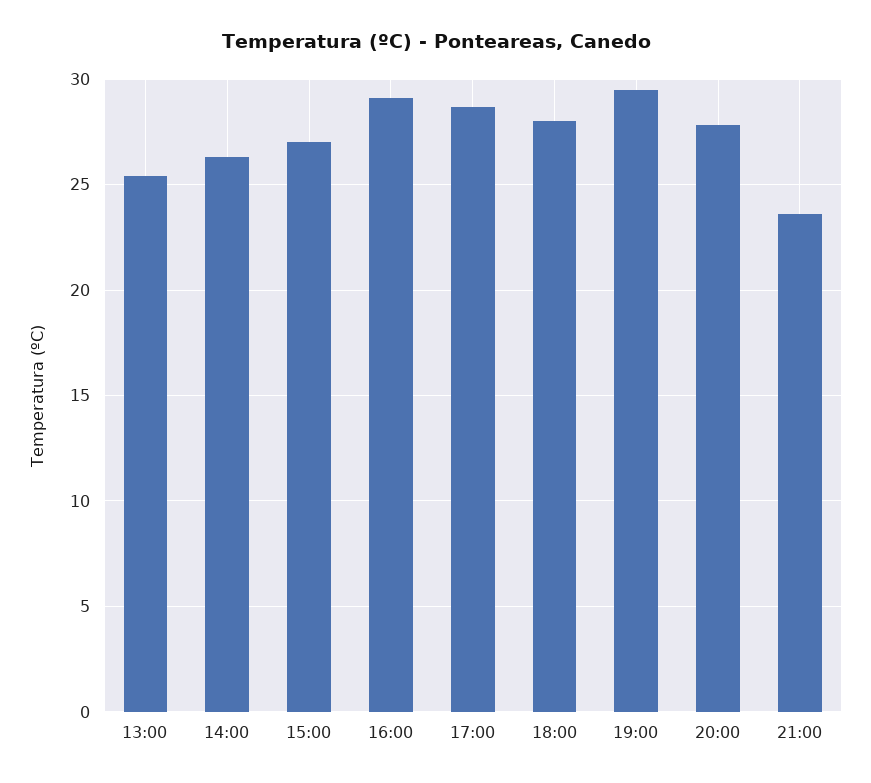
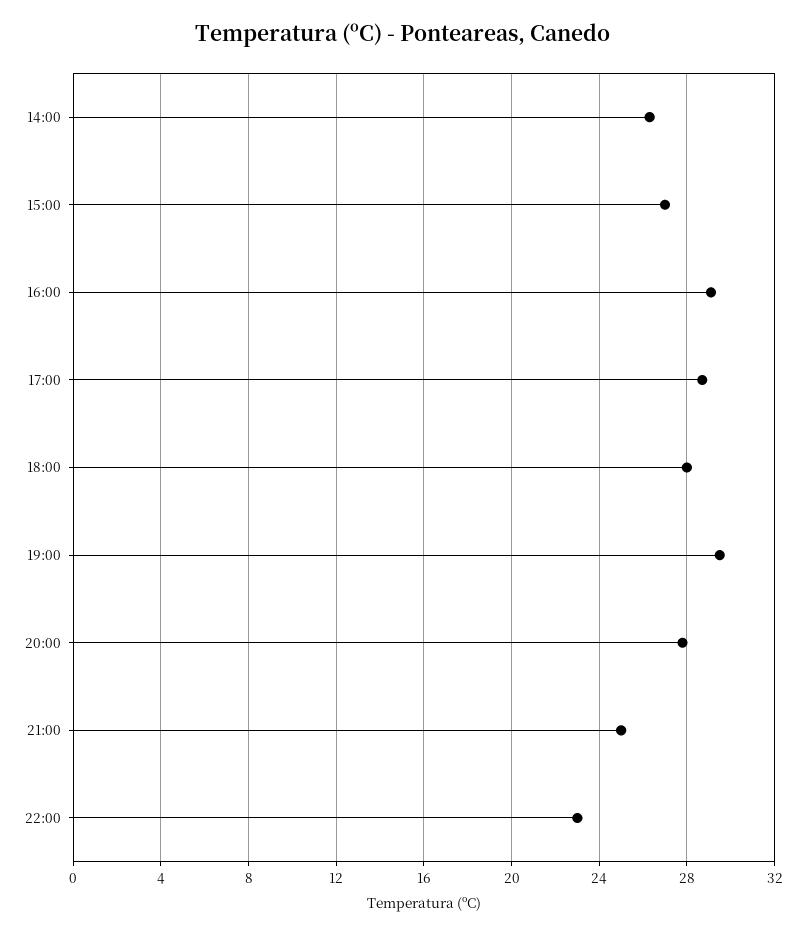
13:00: 25.5 -> none
21:00: 23.5 -> 25
22:00: none -> 23

